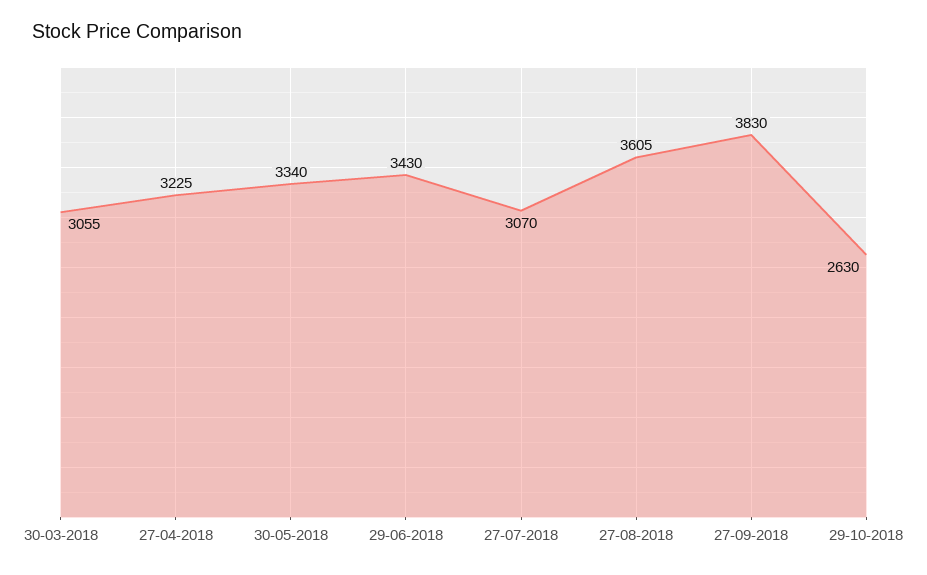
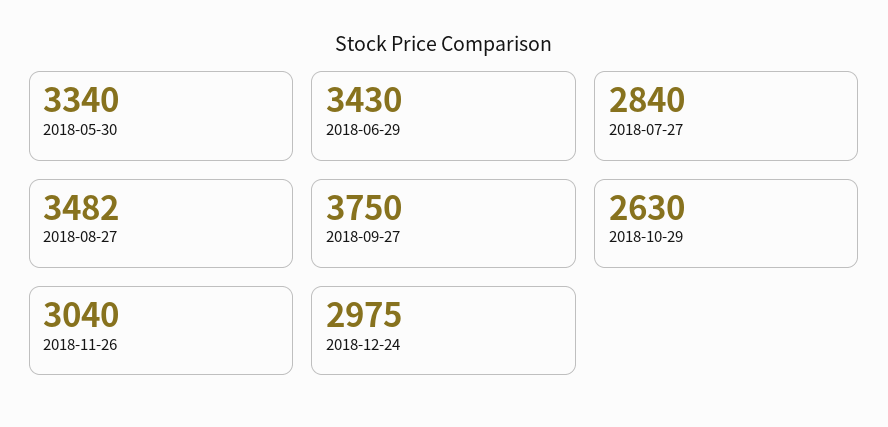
30-03-2018: 3055 -> none
27-04-2018: 3225 -> none
27-07-2018: 3070 -> 2840
27-08-2018: 3605 -> 3482
27-09-2018: 3830 -> 3750
2018-11-26: none -> 3040
2018-12-24: none -> 2975

